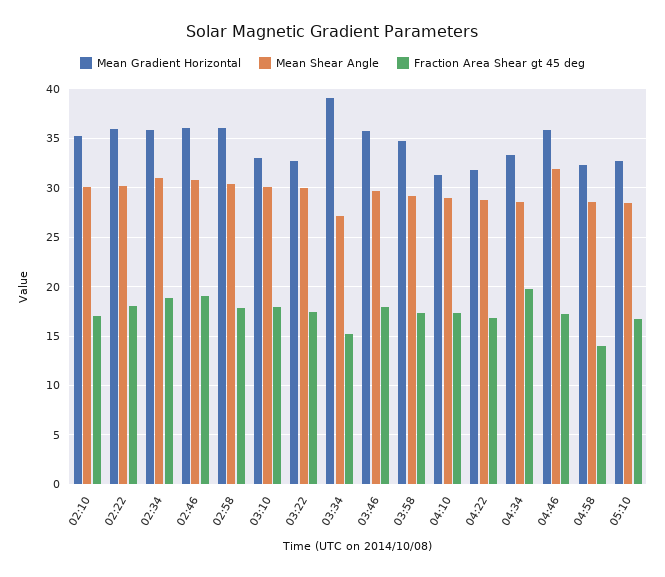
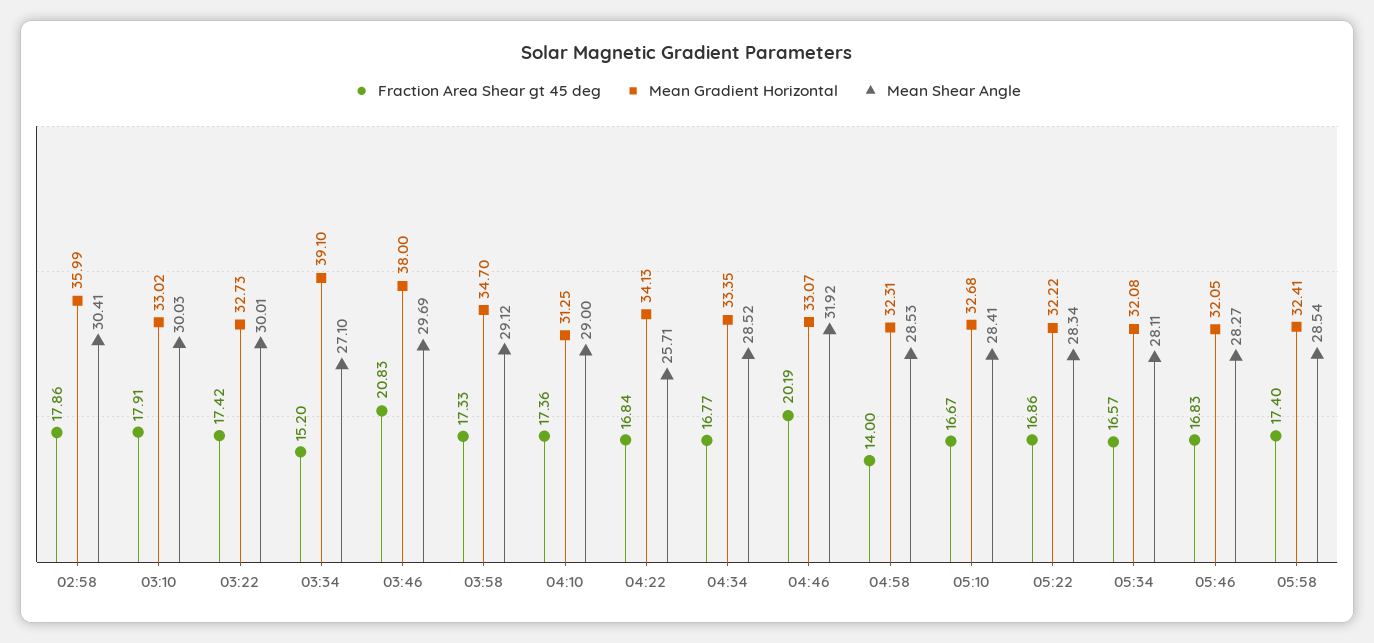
Mean Gradient Horizontal, 02:10: 35 -> none
Mean Shear Angle, 02:10: 30 -> none
Fraction Area Shear gt 45 deg, 02:10: 17 -> none
Mean Gradient Horizontal, 02:22: 36 -> none
Mean Shear Angle, 02:22: 30 -> none
Fraction Area Shear gt 45 deg, 02:22: 18 -> none
Mean Gradient Horizontal, 02:34: 36 -> none
Mean Shear Angle, 02:34: 31 -> none
Fraction Area Shear gt 45 deg, 02:34: 19 -> none
Mean Gradient Horizontal, 02:46: 36 -> none
Mean Shear Angle, 02:46: 31 -> none
Fraction Area Shear gt 45 deg, 02:46: 19 -> none
Mean Gradient Horizontal, 03:46: 36 -> 38
Fraction Area Shear gt 45 deg, 03:46: 18 -> 20.83
Mean Gradient Horizontal, 04:22: 32 -> 34.13
Mean Shear Angle, 04:22: 29 -> 25.71
Fraction Area Shear gt 45 deg, 04:34: 20 -> 16.77
Mean Gradient Horizontal, 04:46: 36 -> 33.07
Fraction Area Shear gt 45 deg, 04:46: 17 -> 20.19
Fraction Area Shear gt 45 deg, 05:22: none -> 16.86
Mean Gradient Horizontal, 05:22: none -> 32.22
Mean Shear Angle, 05:22: none -> 28.34
Fraction Area Shear gt 45 deg, 05:34: none -> 16.57
Mean Gradient Horizontal, 05:34: none -> 32.08
Mean Shear Angle, 05:34: none -> 28.11
Fraction Area Shear gt 45 deg, 05:46: none -> 16.83
Mean Gradient Horizontal, 05:46: none -> 32.05
Mean Shear Angle, 05:46: none -> 28.27
Fraction Area Shear gt 45 deg, 05:58: none -> 17.4
Mean Gradient Horizontal, 05:58: none -> 32.41
Mean Shear Angle, 05:58: none -> 28.54

